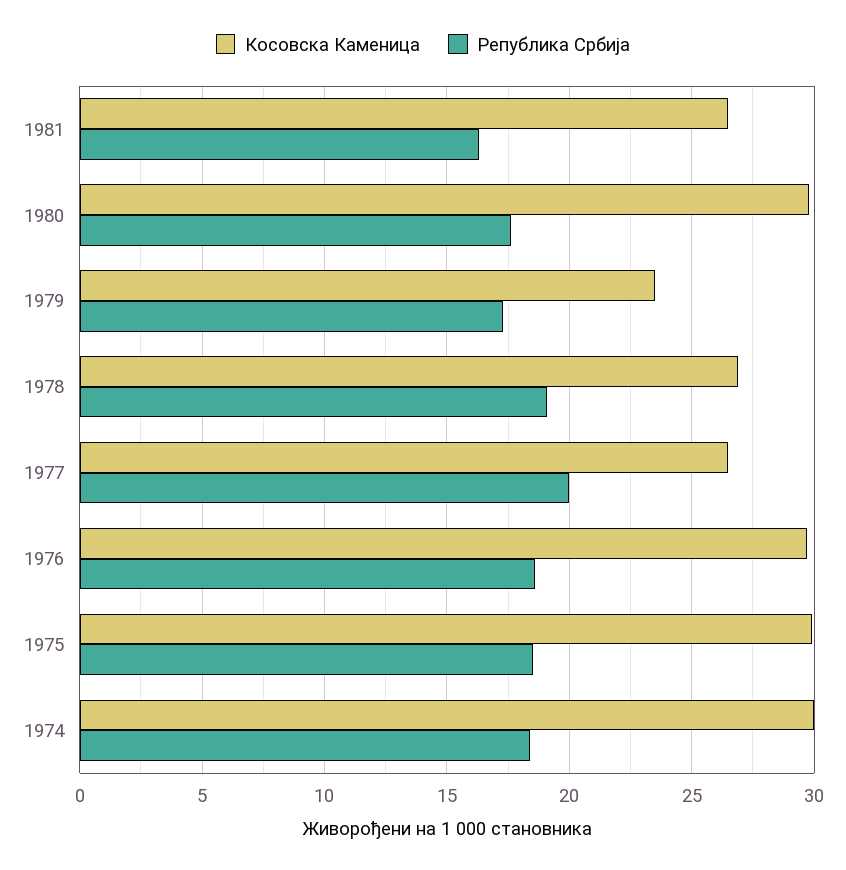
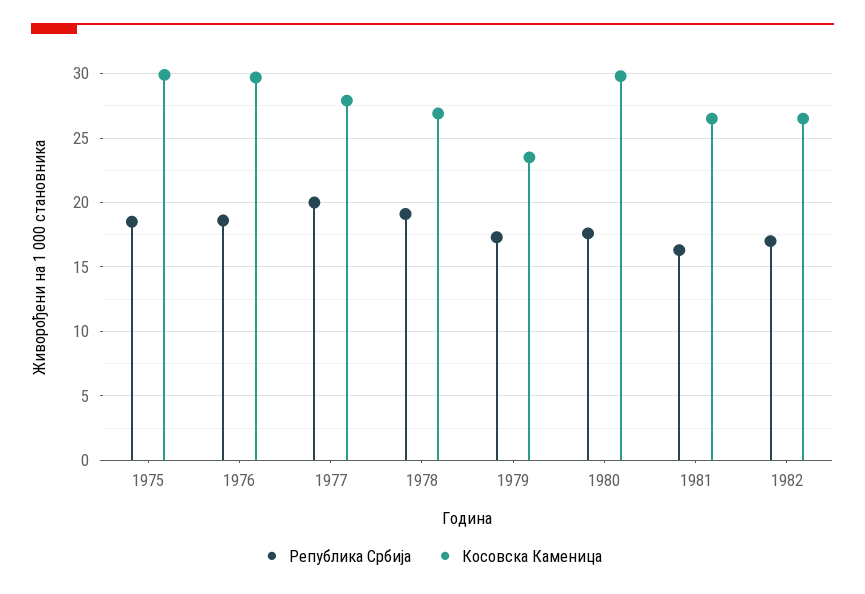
Косовска Каменица, 1977: 26.5 -> 28
Косовска Каменица, 1974: 30 -> none
Република Србија, 1974: 18.5 -> none
Република Србија, 1982: none -> 17
Косовска Каменица, 1982: none -> 26.5

